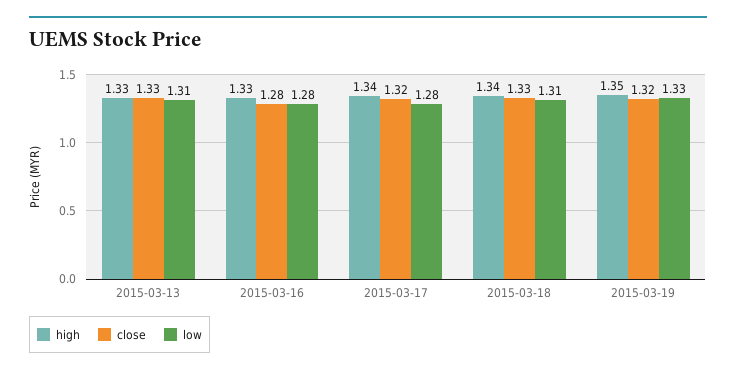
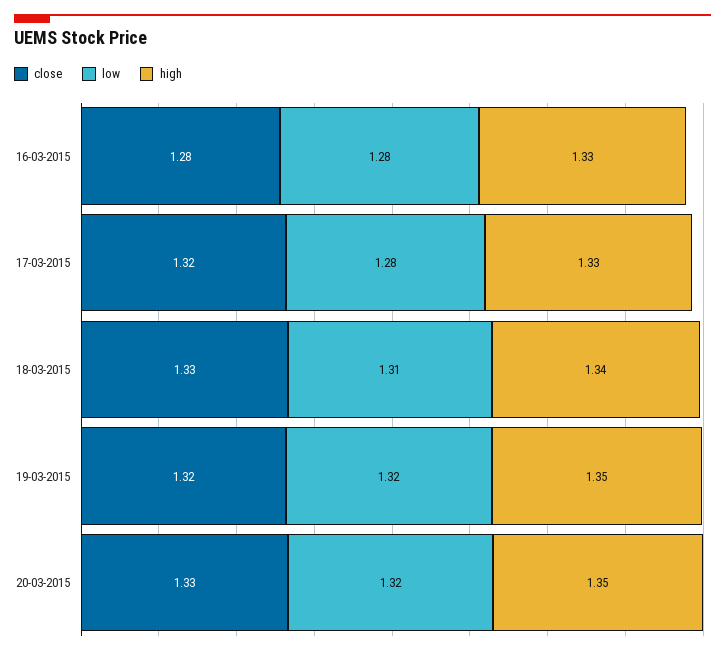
high, 2015-03-13: 1.33 -> none
close, 2015-03-13: 1.33 -> none
low, 2015-03-13: 1.31 -> none
high, 2015-03-17: 1.34 -> 1.33
low, 2015-03-19: 1.33 -> 1.32
close, 20-03-2015: none -> 1.33
low, 20-03-2015: none -> 1.32
high, 20-03-2015: none -> 1.35

